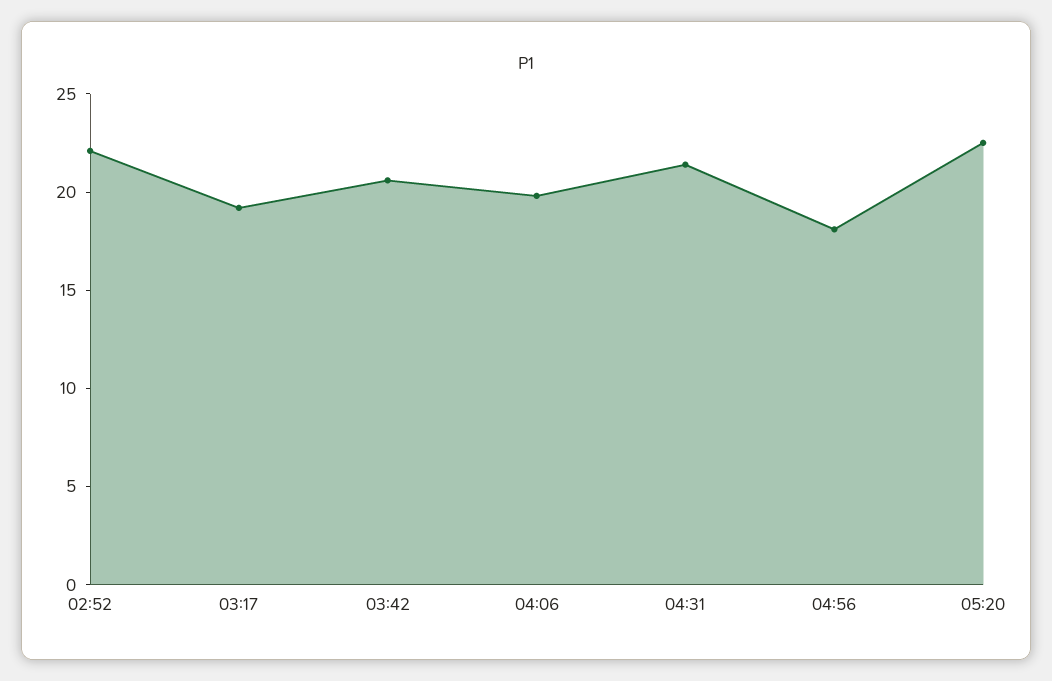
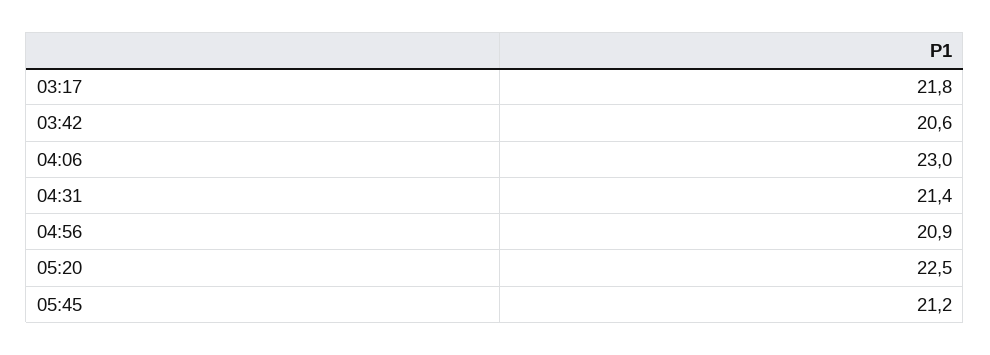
02:52: 22 -> none
03:17: 19 -> 21.8
04:06: 20 -> 23
04:56: 18 -> 20.9
05:45: none -> 21.2

